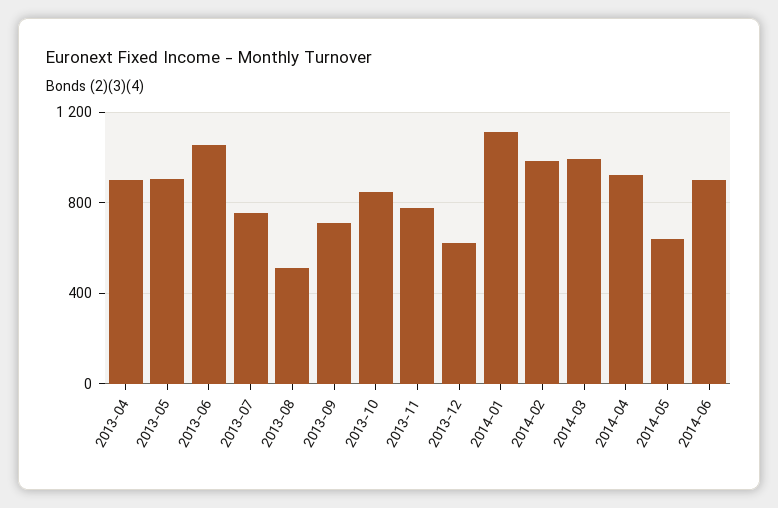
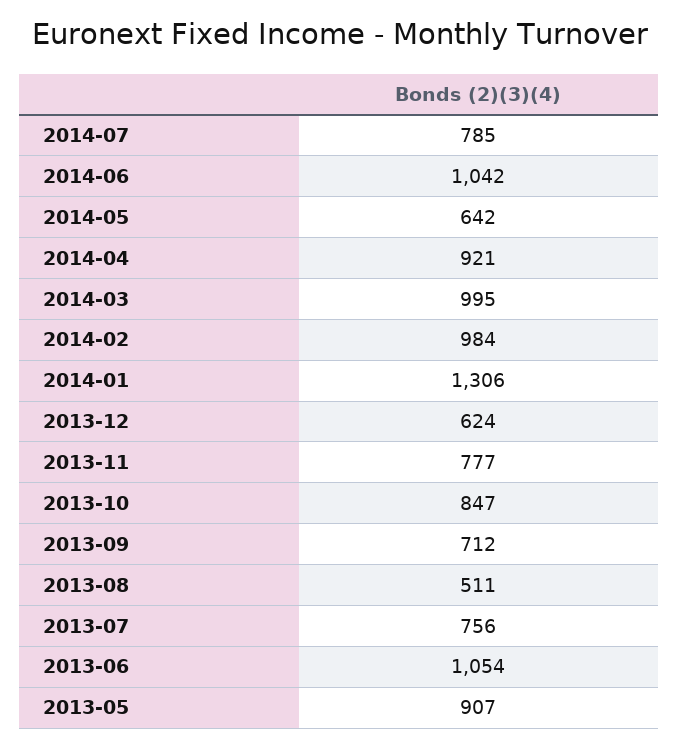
2013-04: 900 -> none
2014-01: 1100 -> 1306
2014-06: 900 -> 1042
2014-07: none -> 785

